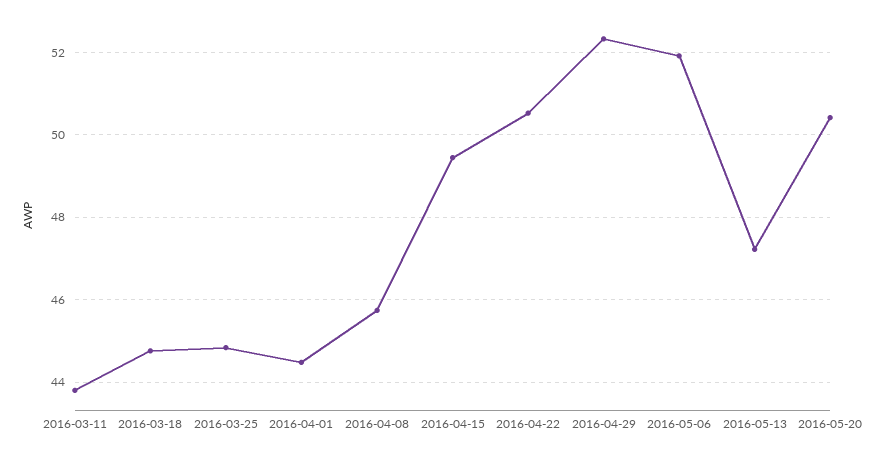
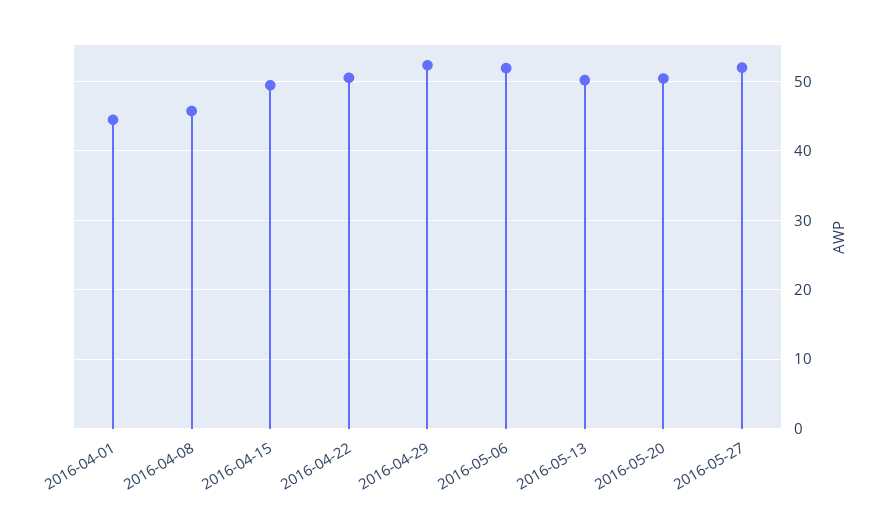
2016-03-11: 43.8 -> none
2016-03-18: 44.8 -> none
2016-03-25: 44.8 -> none
2016-05-13: 47.2 -> 50
2016-05-27: none -> 52

